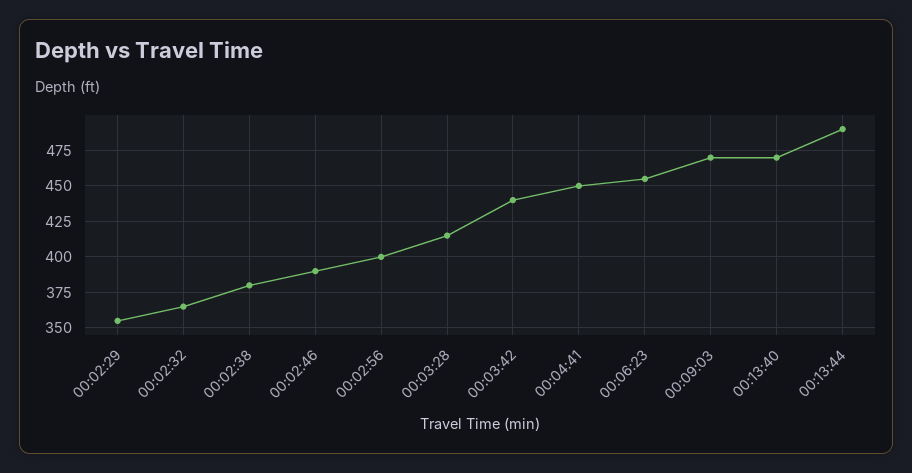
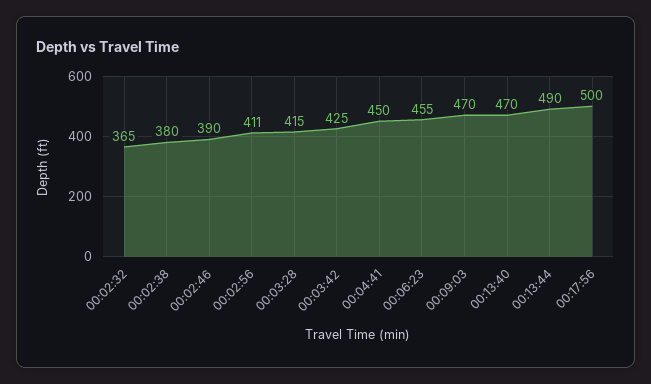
00:02:29: 355 -> none
00:02:56: 400 -> 411
00:03:42: 440 -> 425
00:17:56: none -> 500

